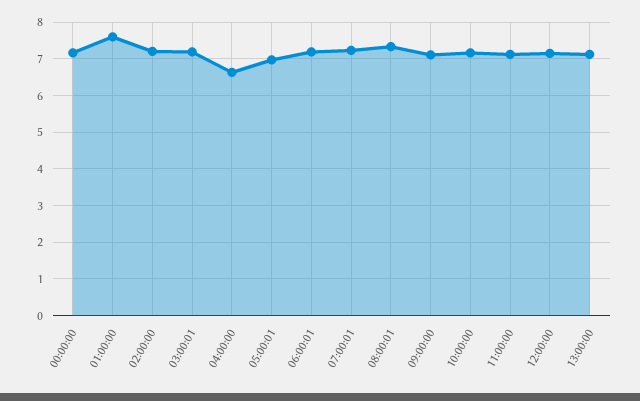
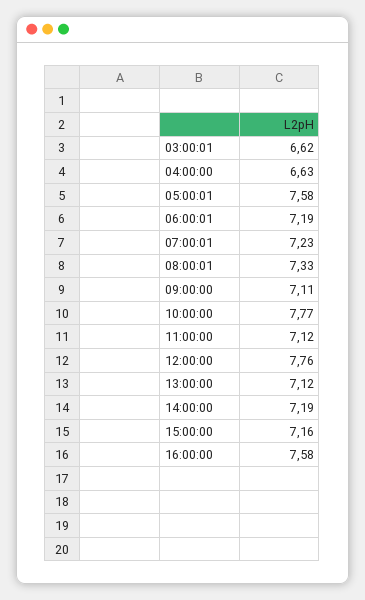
00:00:00: 7.2 -> none
01:00:00: 7.6 -> none
02:00:00: 7.2 -> none
03:00:01: 7.2 -> 6.62
05:00:01: 7 -> 7.58
10:00:00: 7.2 -> 7.77
12:00:00: 7.2 -> 7.76
14:00:00: none -> 7.19
15:00:00: none -> 7.16
16:00:00: none -> 7.58

